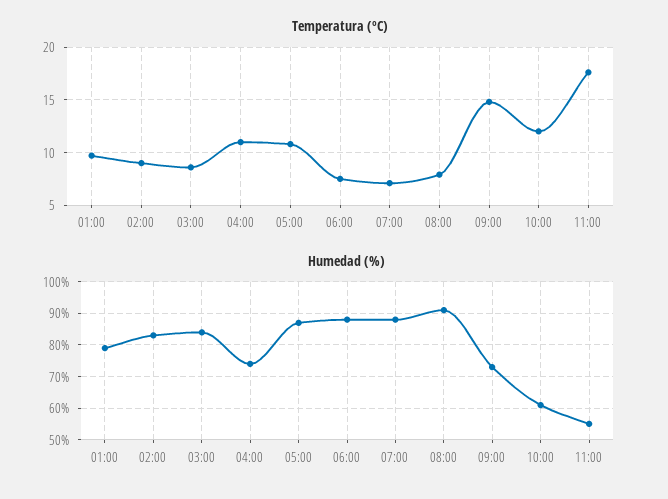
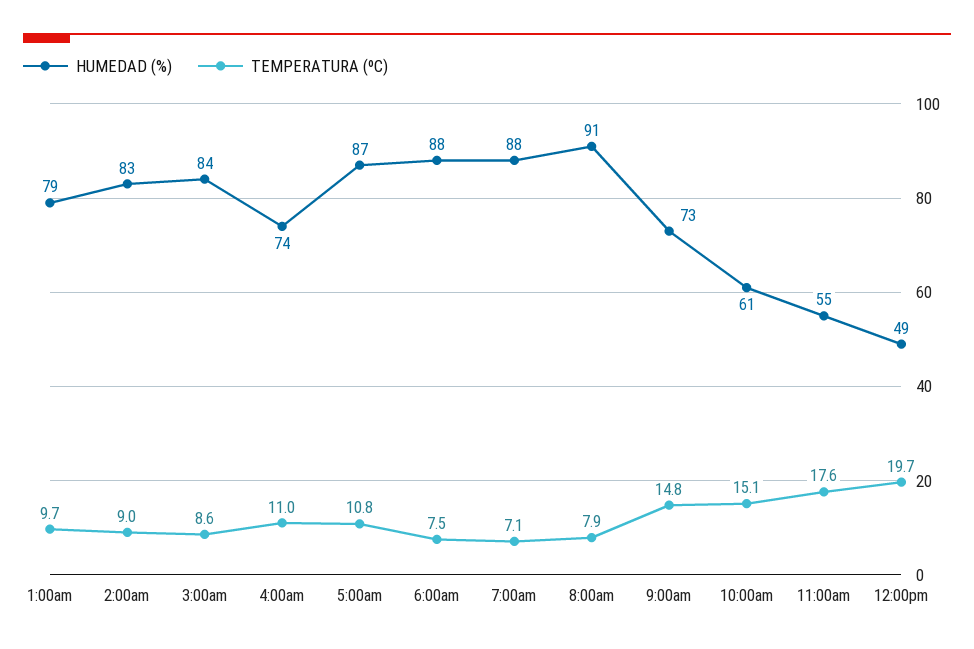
Temperatura (ºC), 10:00: 12 -> 15.1
Humedad (%), 12:00pm: none -> 49
Temperatura (ºC), 12:00pm: none -> 19.7

